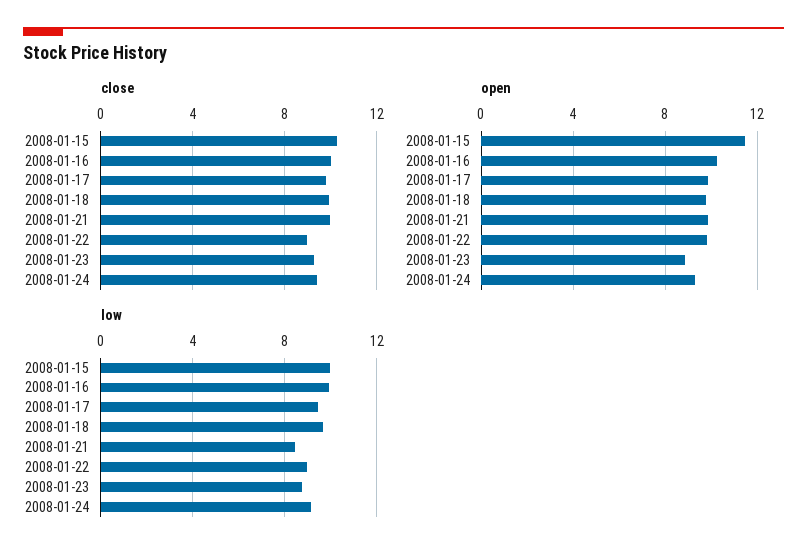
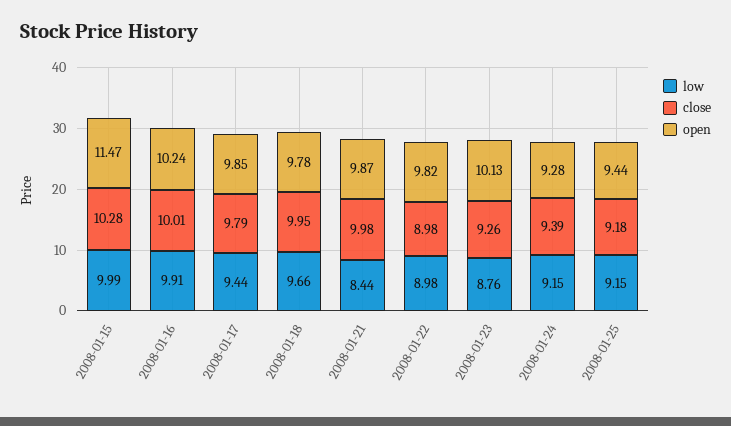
open, 2008-01-23: 9 -> 10.13
low, 2008-01-25: none -> 9.15
close, 2008-01-25: none -> 9.18
open, 2008-01-25: none -> 9.44

